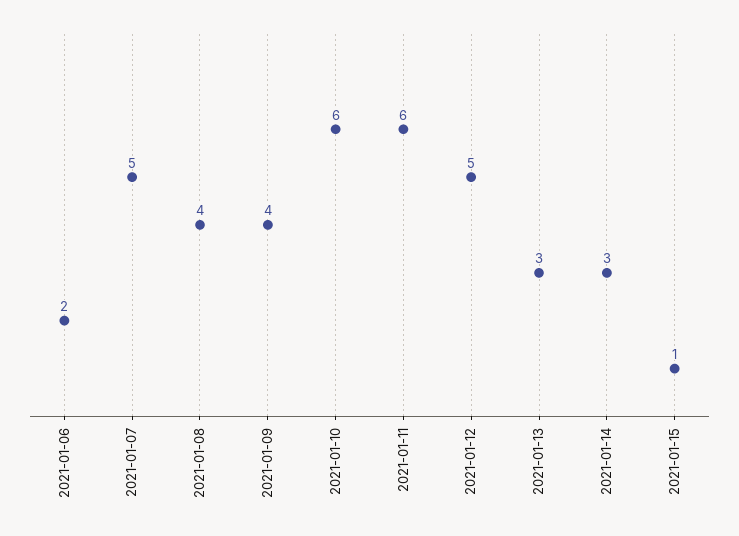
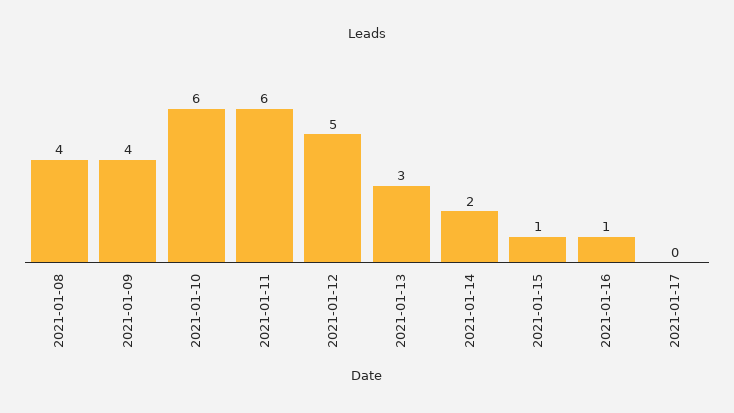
2021-01-06: 2 -> none
2021-01-07: 5 -> none
2021-01-14: 3 -> 2
2021-01-16: none -> 1
2021-01-17: none -> 0

